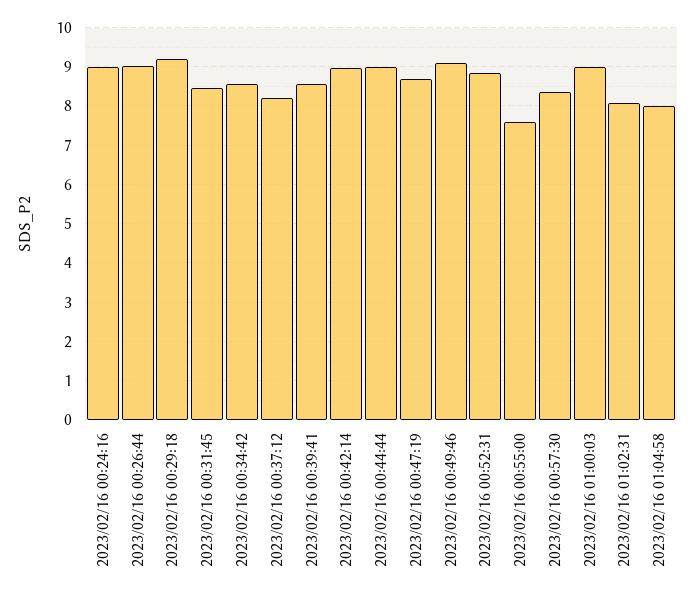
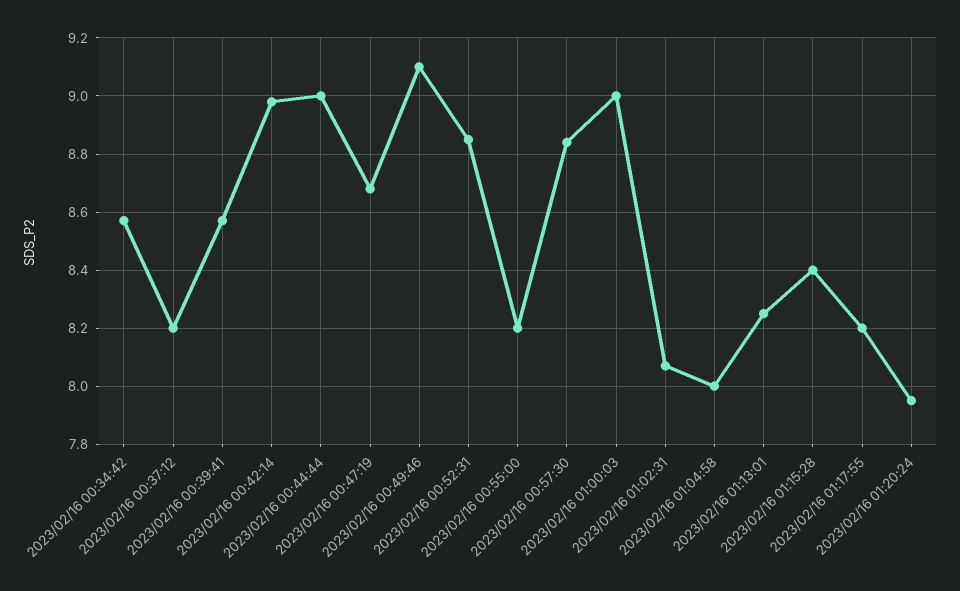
2023/02/16 00:24:16: 9 -> none
2023/02/16 00:26:44: 9 -> none
2023/02/16 00:29:18: 9.2 -> none
2023/02/16 00:31:45: 8.4 -> none
2023/02/16 00:55:00: 7.6 -> 8.2
2023/02/16 00:57:30: 8.4 -> 8.85
2023/02/16 01:13:01: none -> 8.25
2023/02/16 01:15:28: none -> 8.4
2023/02/16 01:17:55: none -> 8.2
2023/02/16 01:20:24: none -> 7.95

